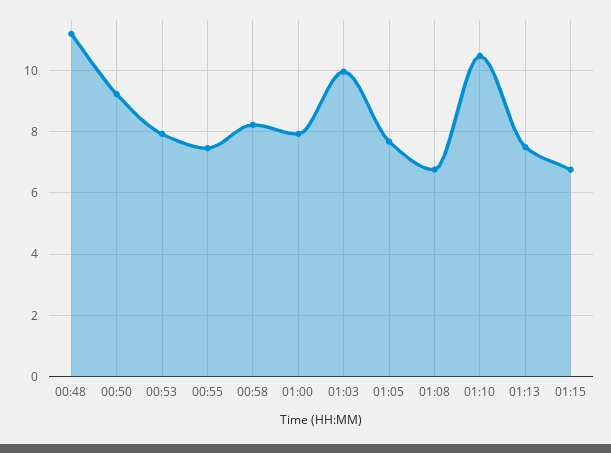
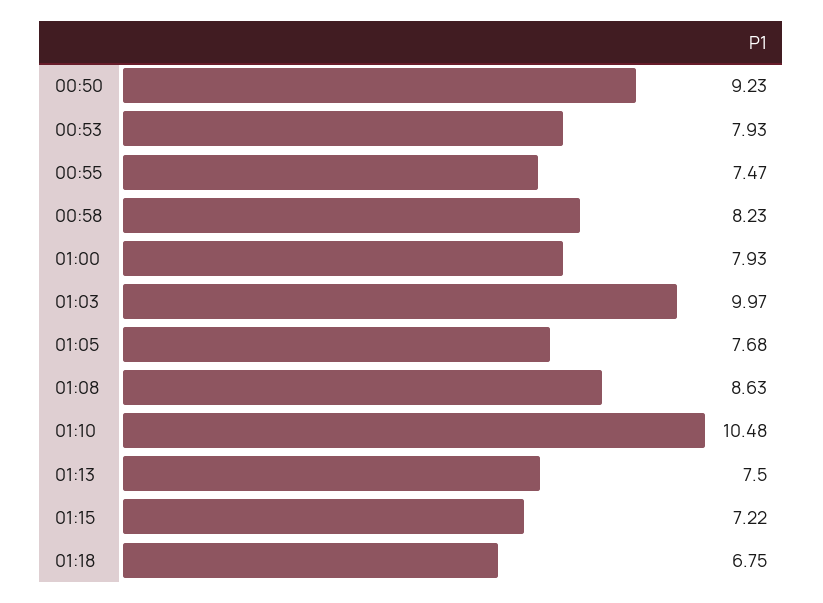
00:48: 11.2 -> none
01:08: 6.8 -> 8.63
01:15: 6.8 -> 7.22
01:18: none -> 6.75

